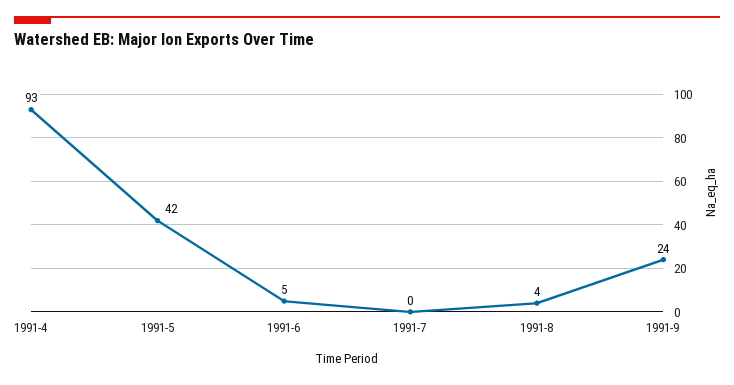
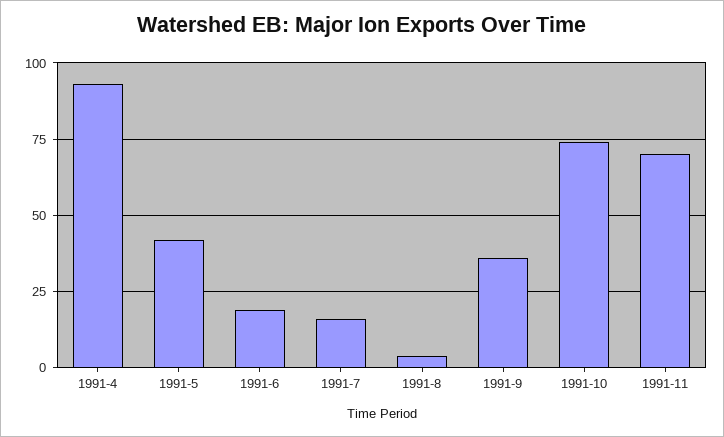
1991-6: 5 -> 20
1991-7: 0 -> 15
1991-9: 24 -> 35
1991-10: none -> 75
1991-11: none -> 70

